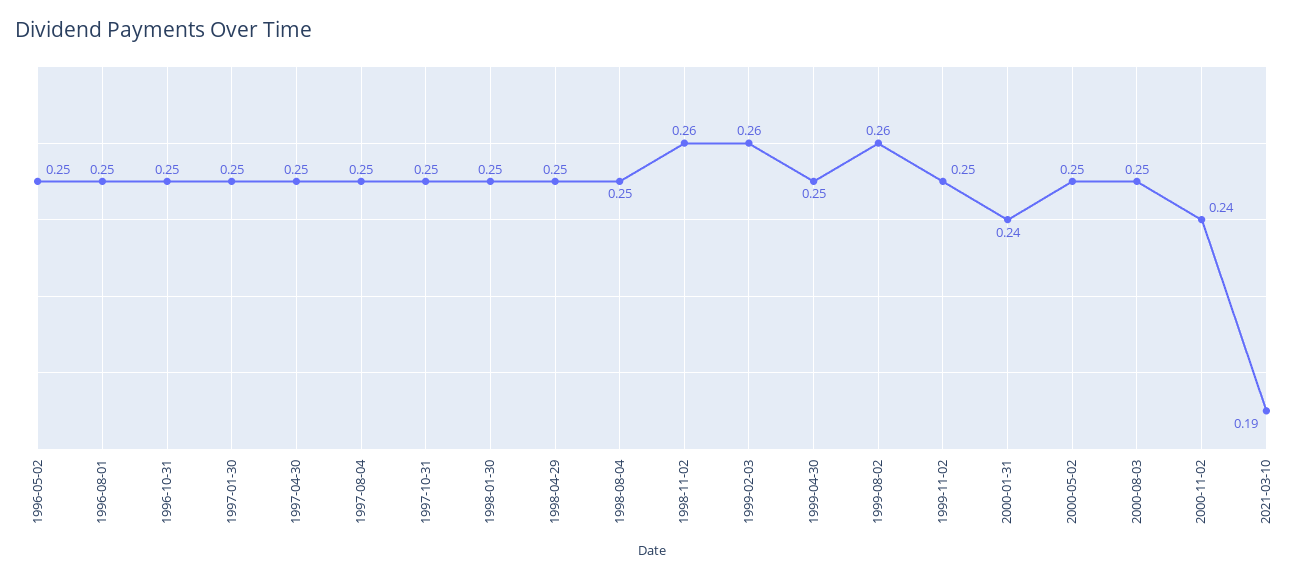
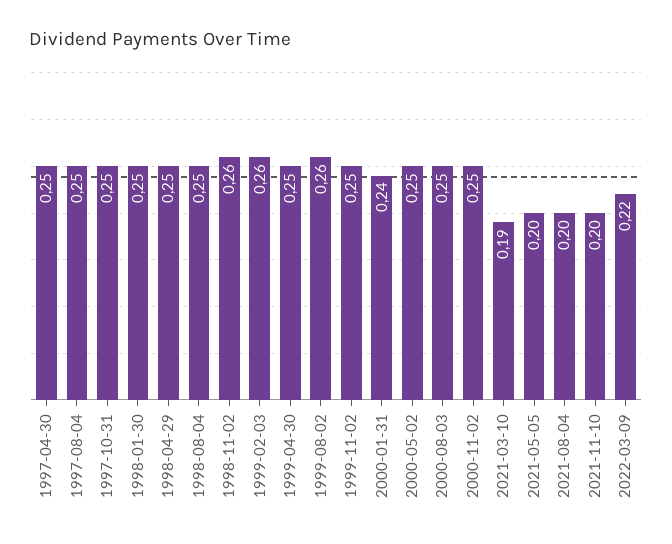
1996-05-02: 0.25 -> none
1996-08-01: 0.25 -> none
1996-10-31: 0.25 -> none
1997-01-30: 0.25 -> none
2000-11-02: 0.24 -> 0.25
2021-05-05: none -> 0.2
2021-08-04: none -> 0.2
2021-11-10: none -> 0.2
2022-03-09: none -> 0.22

